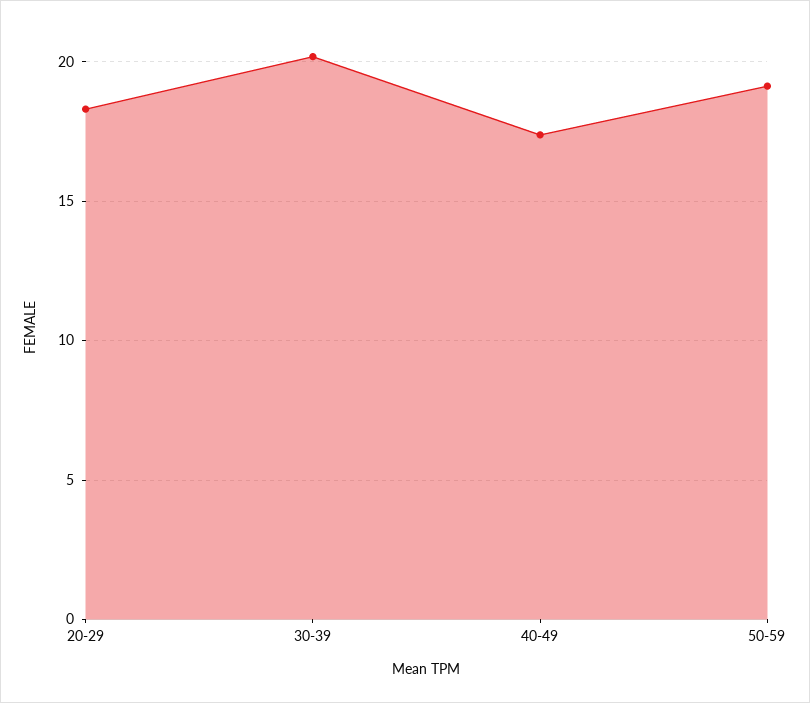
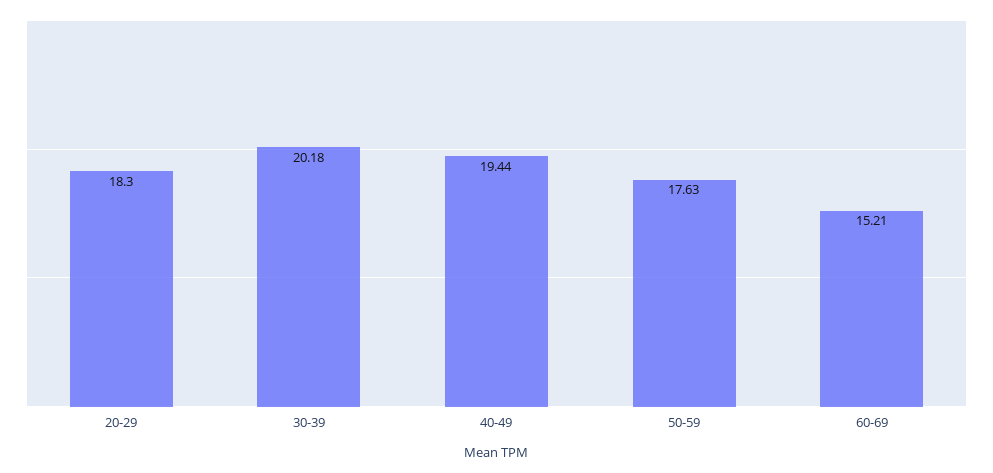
40-49: 17.5 -> 19.44
50-59: 19 -> 17.63
60-69: none -> 15.21

